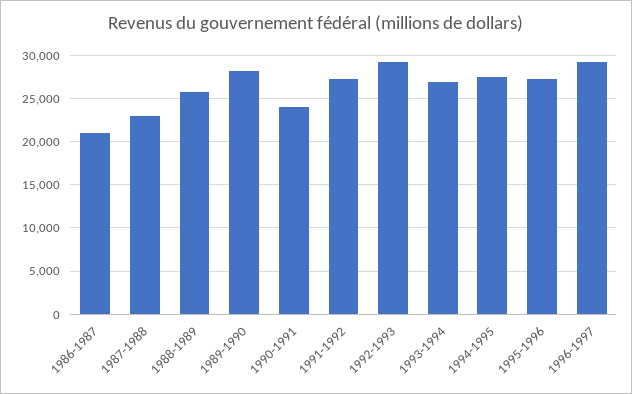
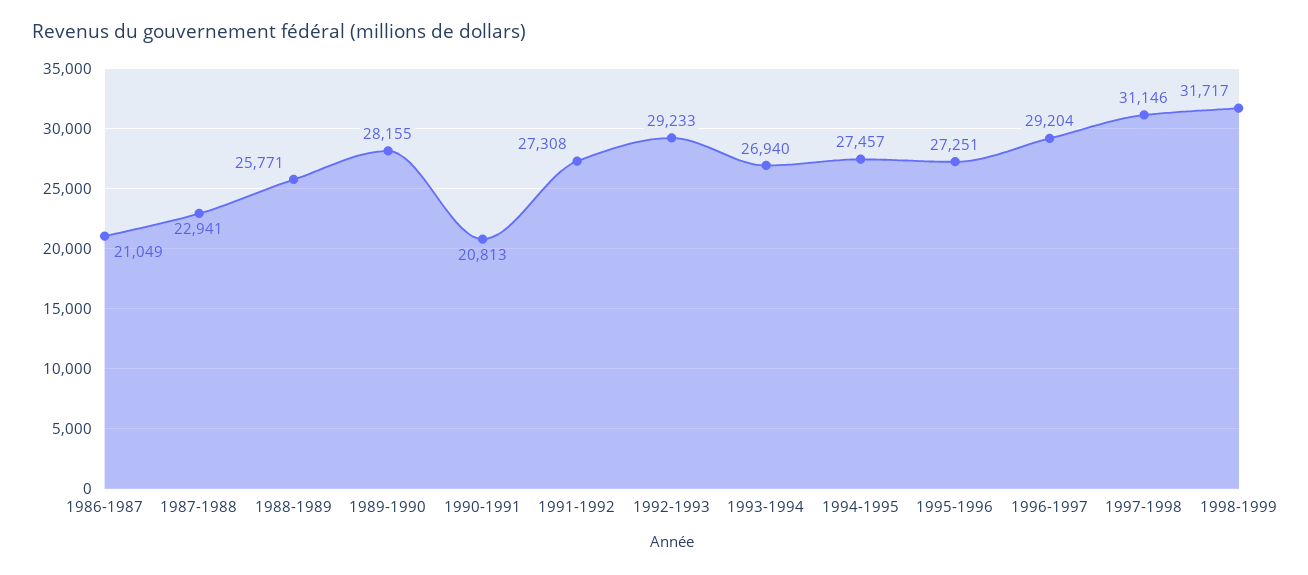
1990-1991: 24000 -> 20813
1997-1998: none -> 31146
1998-1999: none -> 31717

